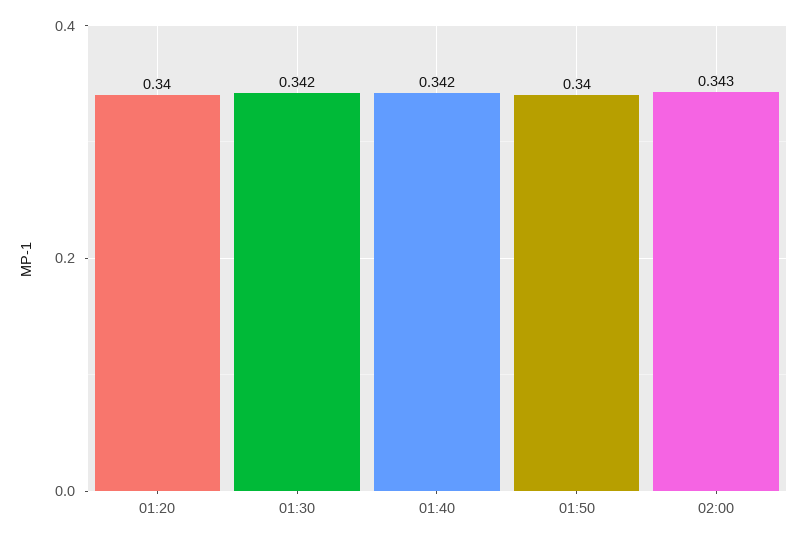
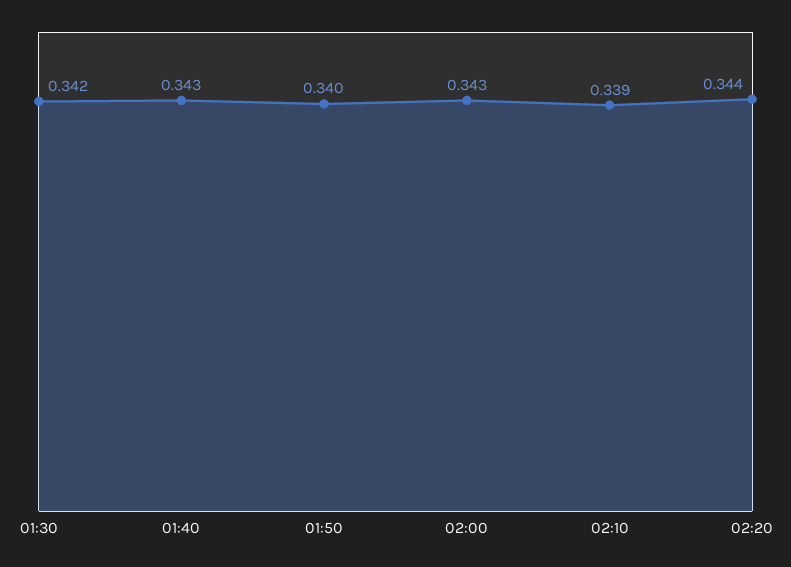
01:20: 0.34 -> none
01:40: 0.342 -> 0.343
02:10: none -> 0.339
02:20: none -> 0.344

